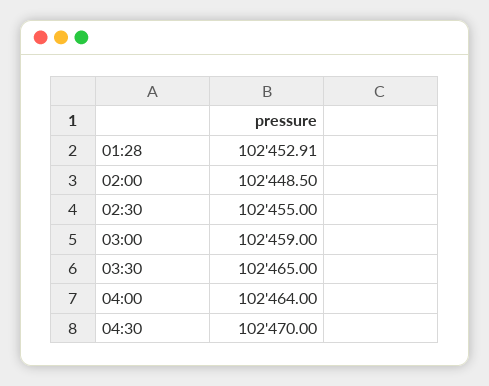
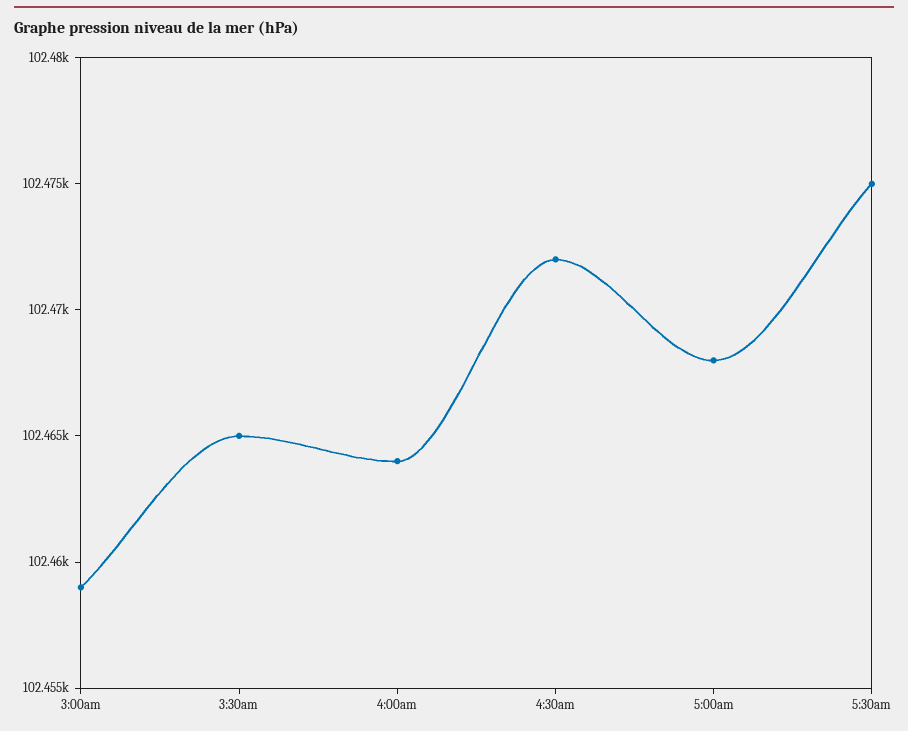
01:28: 102452.91 -> none
02:00: 102448.5 -> none
02:30: 102455 -> none
04:30: 102470 -> 102472
5:00am: none -> 102468
5:30am: none -> 102475

